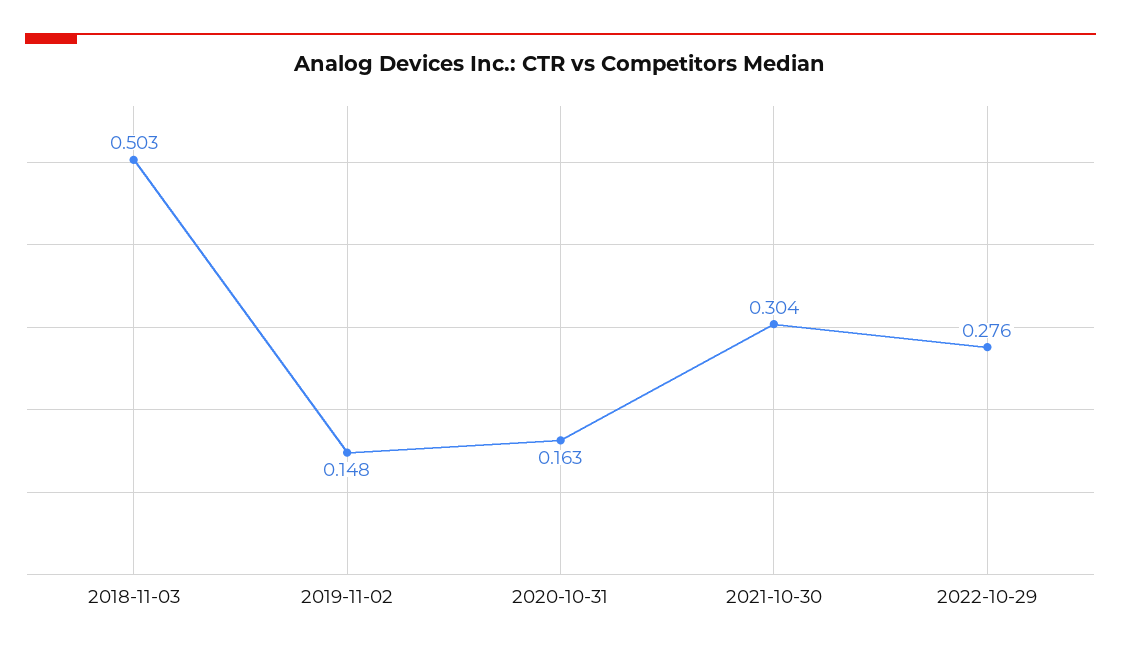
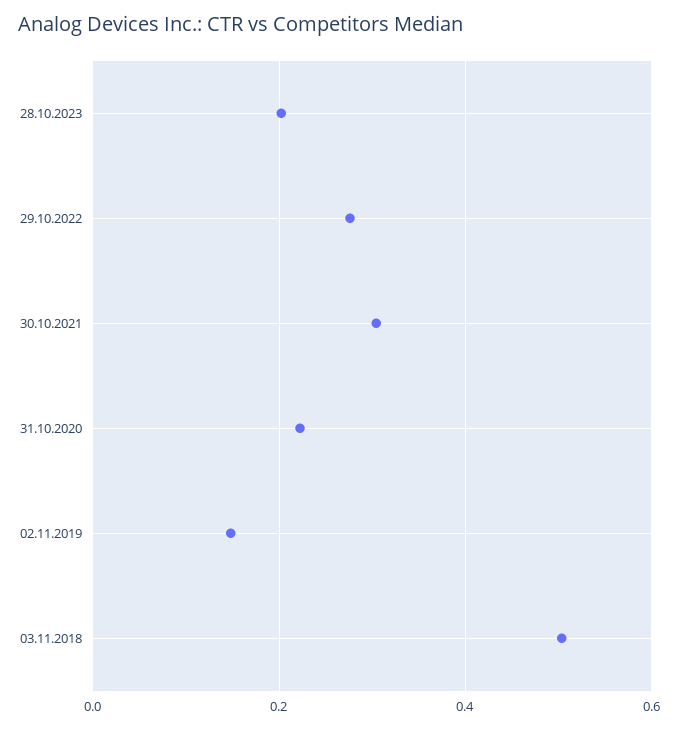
2020-10-31: 0.163 -> 0.22
28.10.2023: none -> 0.2

